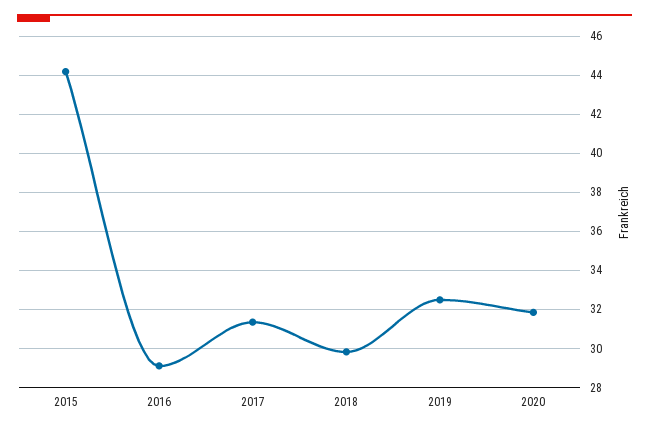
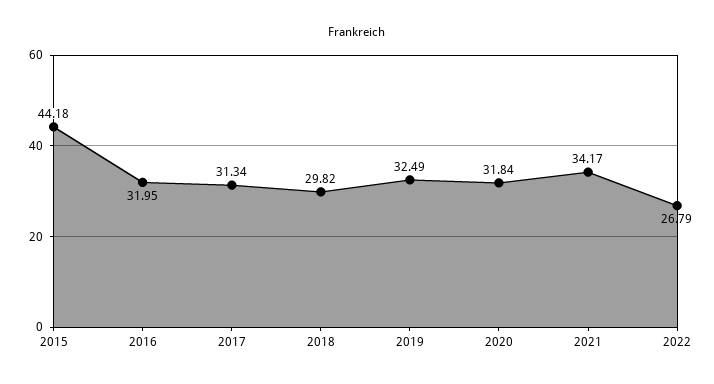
2016: 29 -> 31.95
2021: none -> 34.17
2022: none -> 26.79

